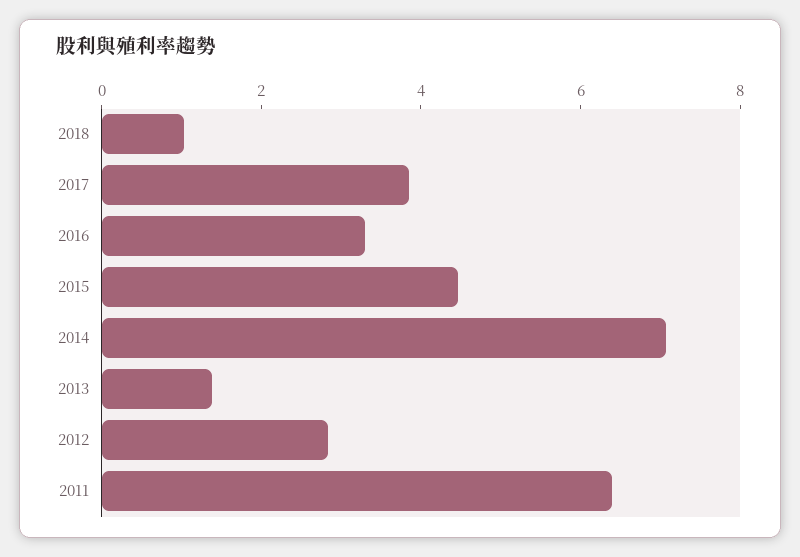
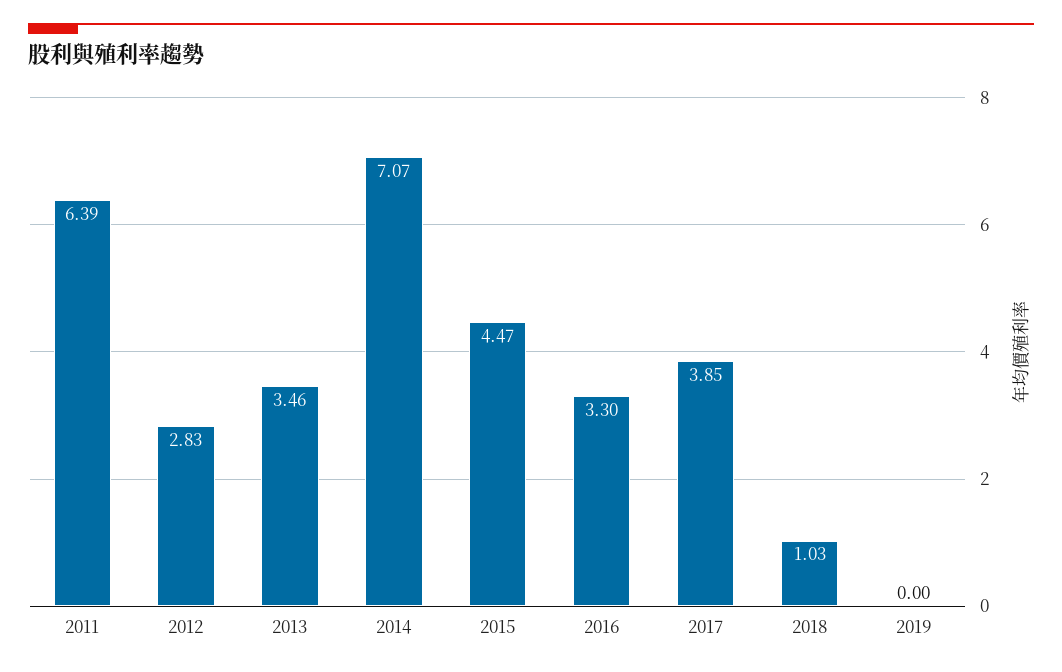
2013: 1.5 -> 3.46
2019: none -> 0

